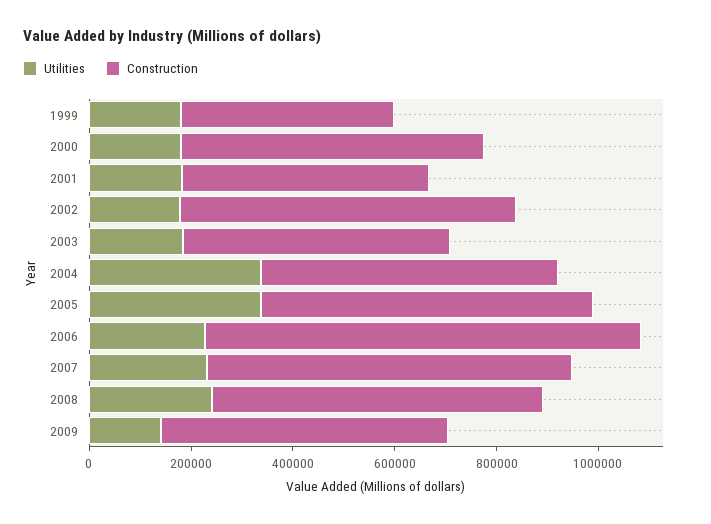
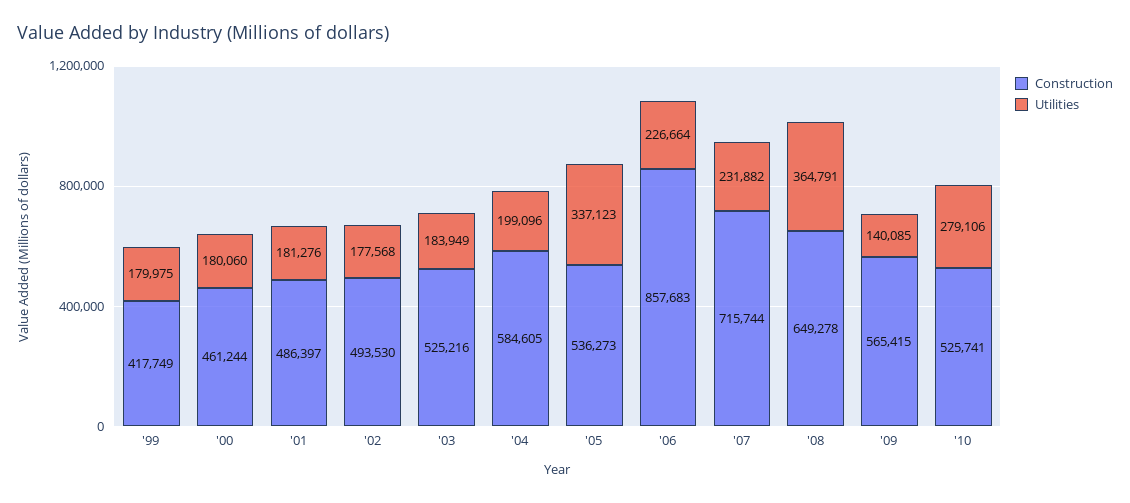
Construction, 2000: 600000 -> 461244
Construction, 2002: 650000 -> 493530
Utilities, 2004: 350000 -> 199096
Construction, 2005: 650000 -> 536273
Utilities, 2008: 250000 -> 364791
Construction, '10: none -> 525741
Utilities, '10: none -> 279106

